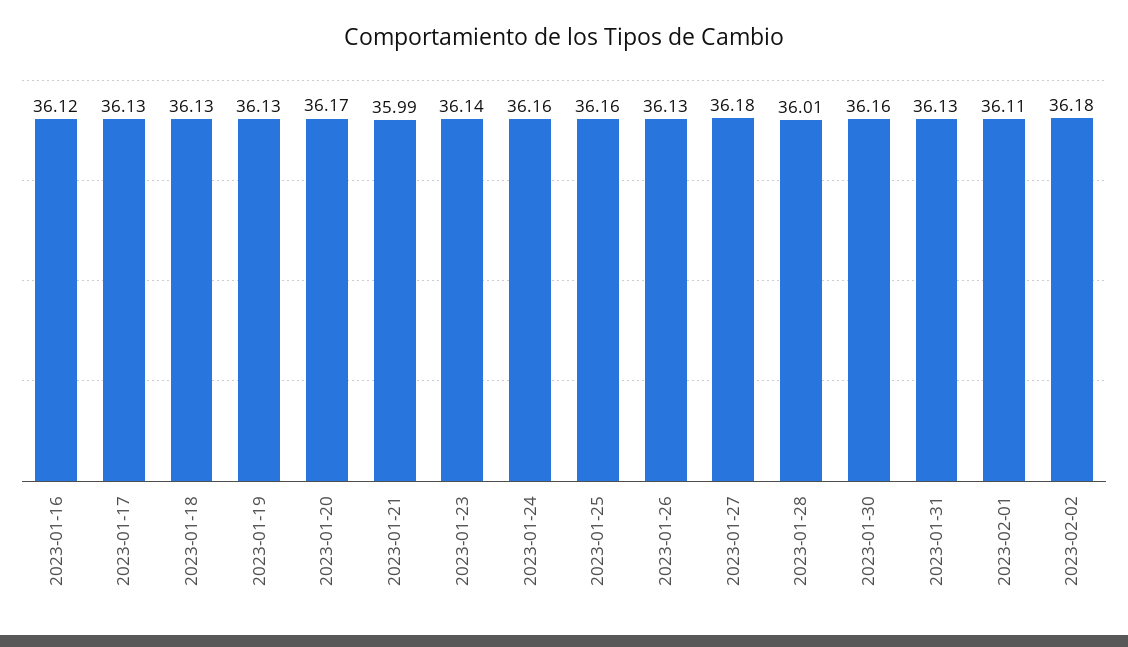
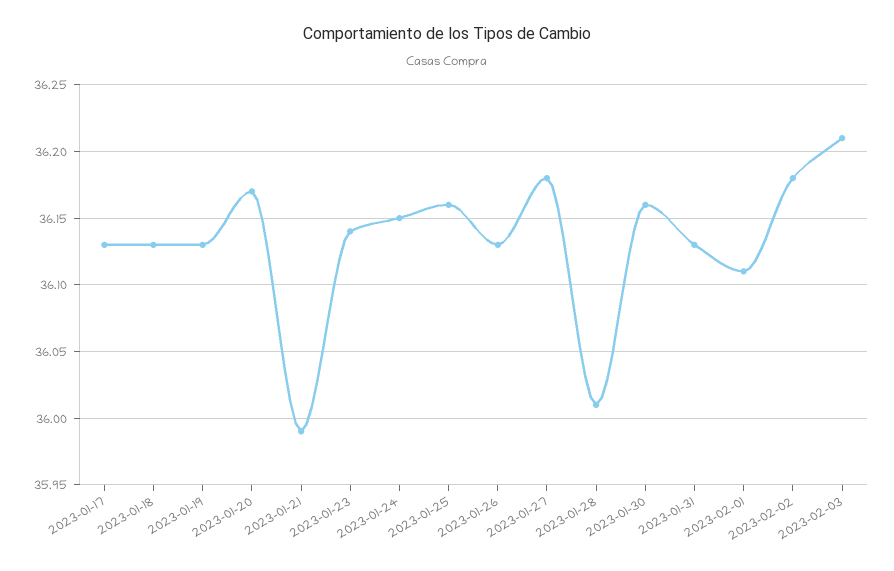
2023-01-16: 36.12 -> none
2023-01-24: 36.16 -> 36.15
2023-02-03: none -> 36.21

